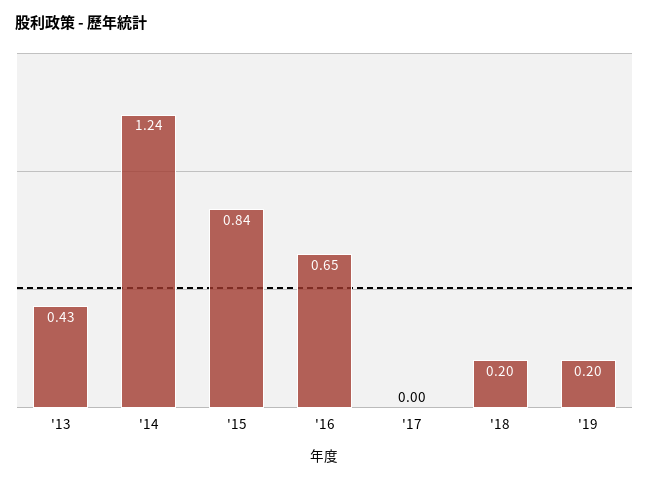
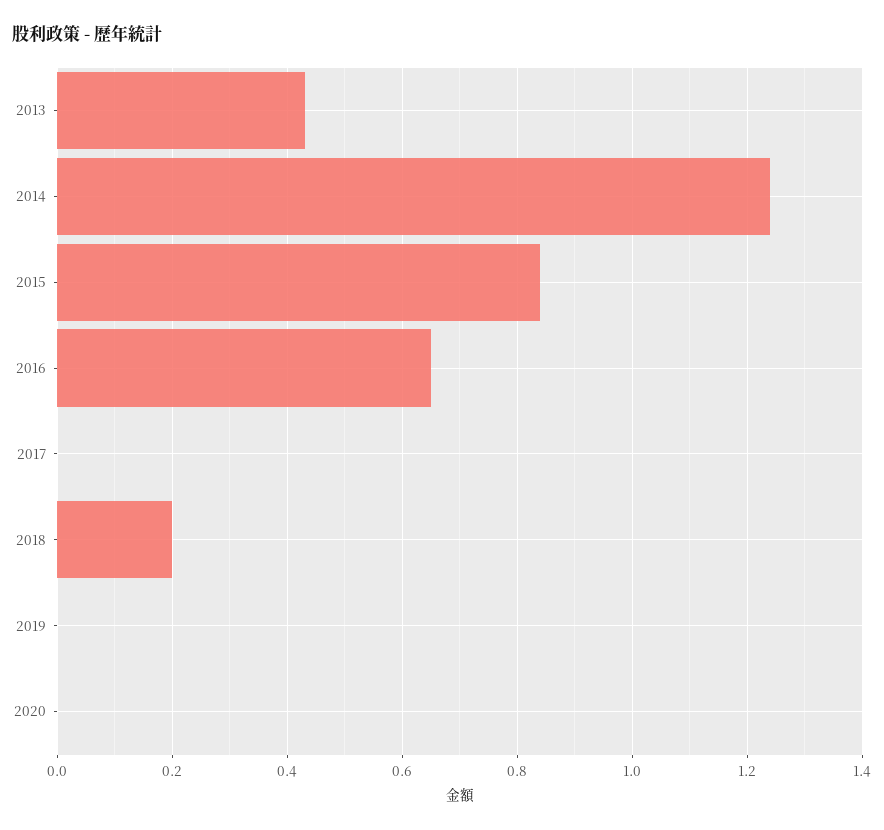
'19: 0.2 -> 0
2020: none -> 0

